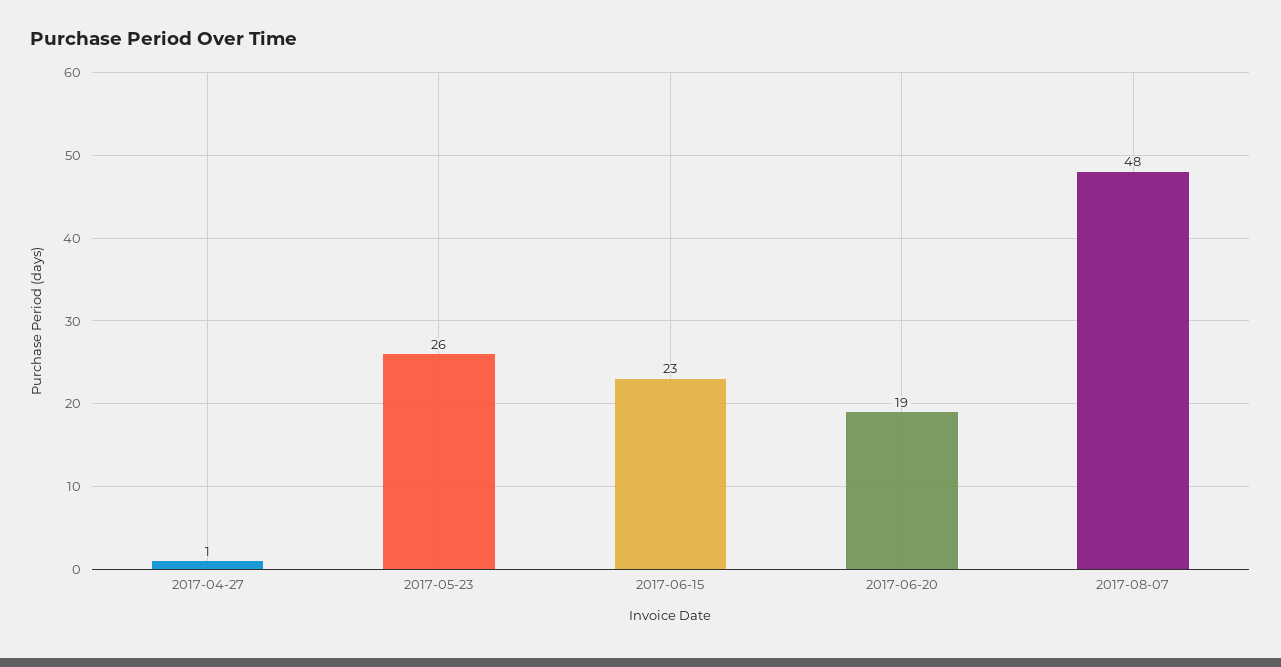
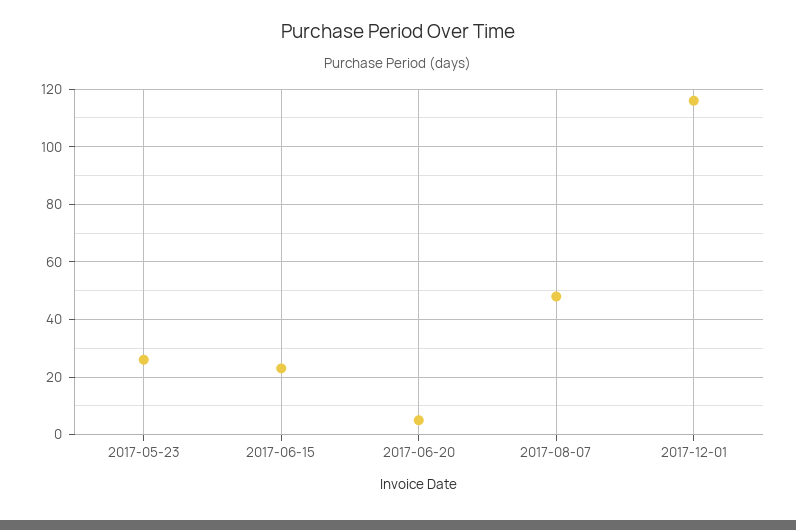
2017-04-27: 1 -> none
2017-06-20: 19 -> 5
2017-12-01: none -> 115

